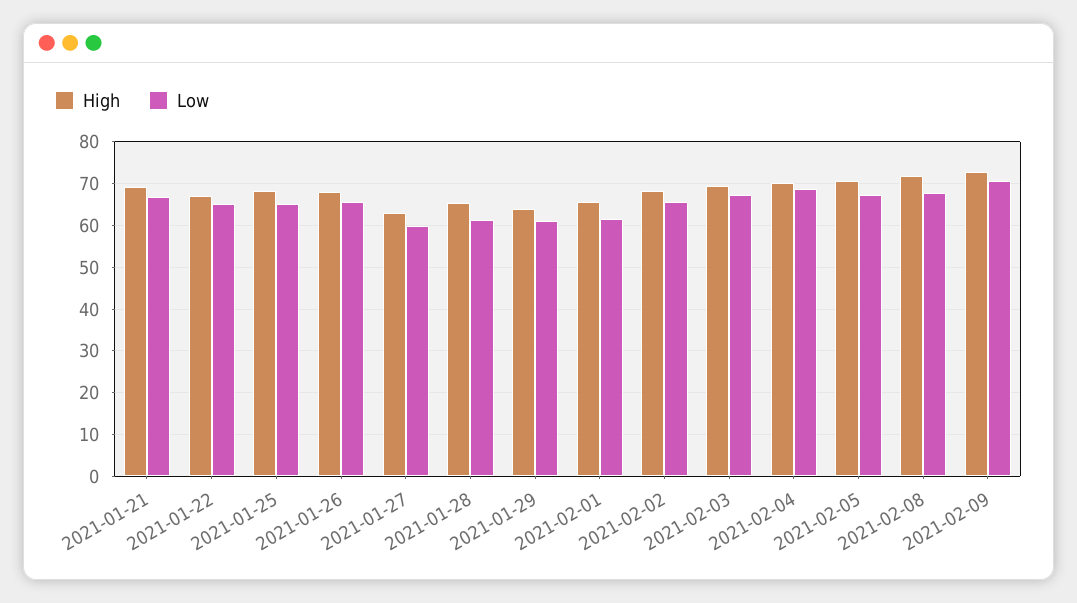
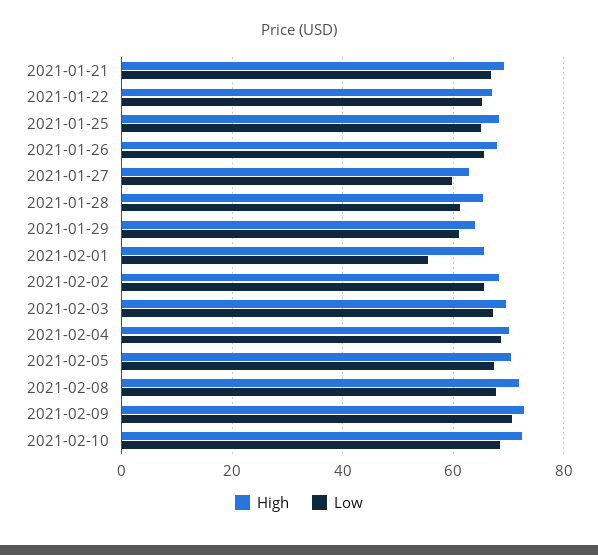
Low, 2021-02-01: 62 -> 56
High, 2021-02-10: none -> 72
Low, 2021-02-10: none -> 68

